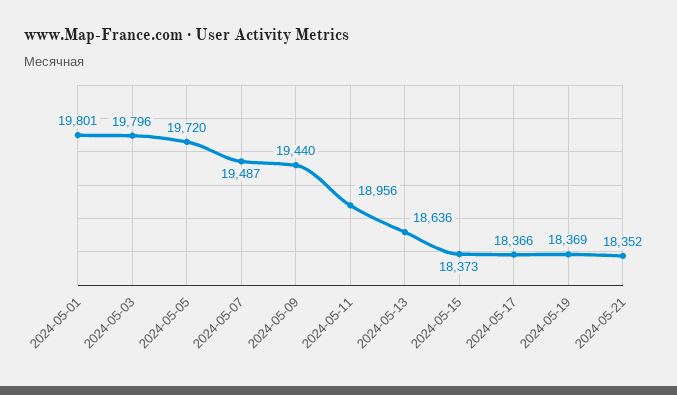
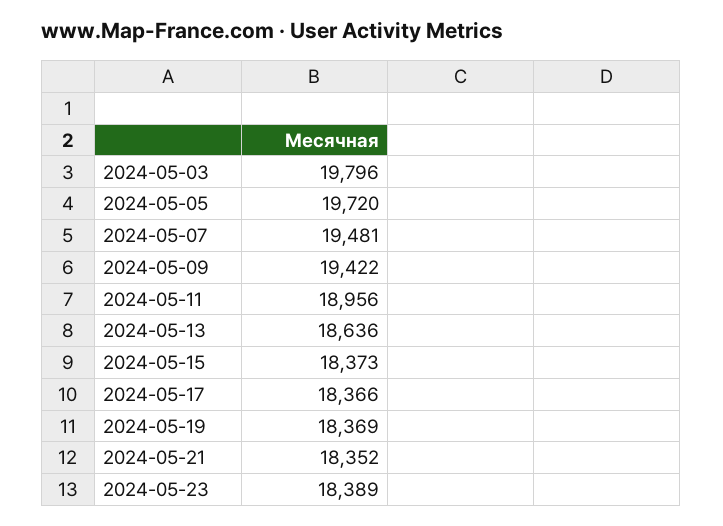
2024-05-01: 19801 -> none
2024-05-07: 19487 -> 19481
2024-05-09: 19440 -> 19422
2024-05-23: none -> 18389

